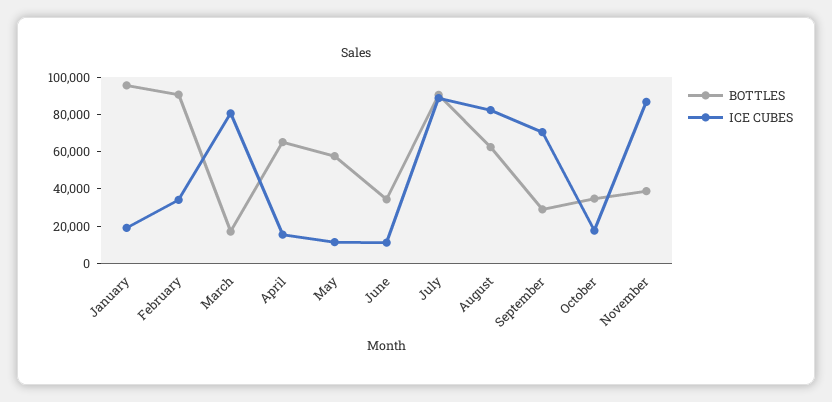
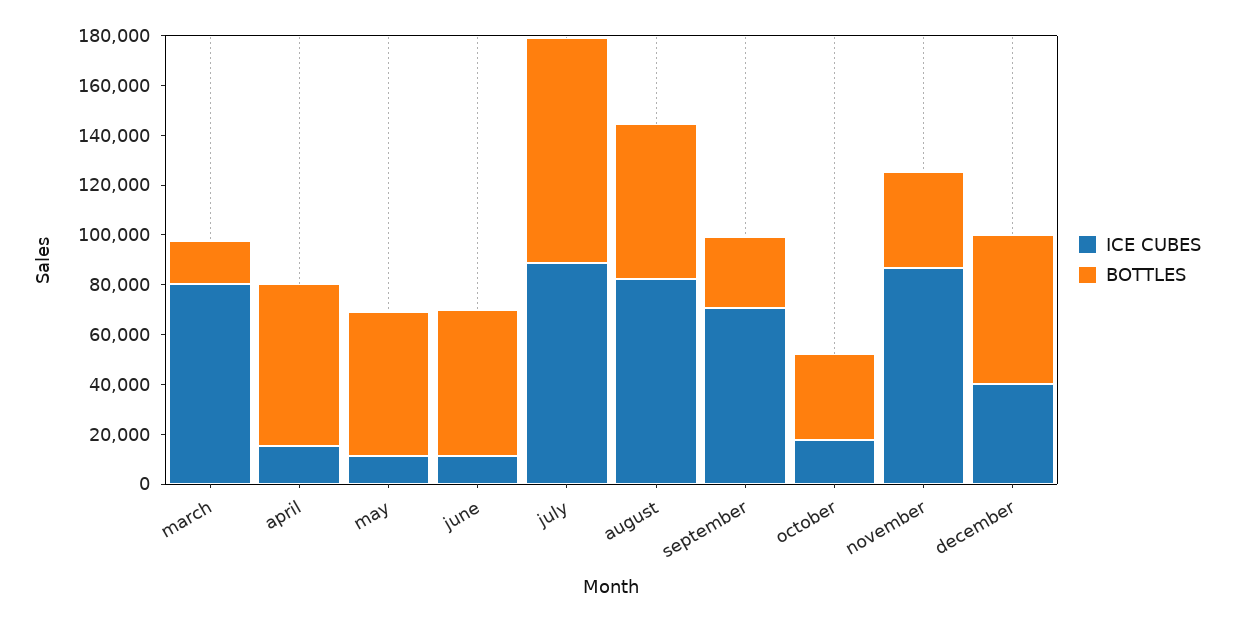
BOTTLES, January: 95000 -> none
ICE CUBES, January: 20000 -> none
BOTTLES, February: 90000 -> none
ICE CUBES, February: 35000 -> none
BOTTLES, June: 35000 -> 60000
ICE CUBES, december: none -> 40000
BOTTLES, december: none -> 60000

